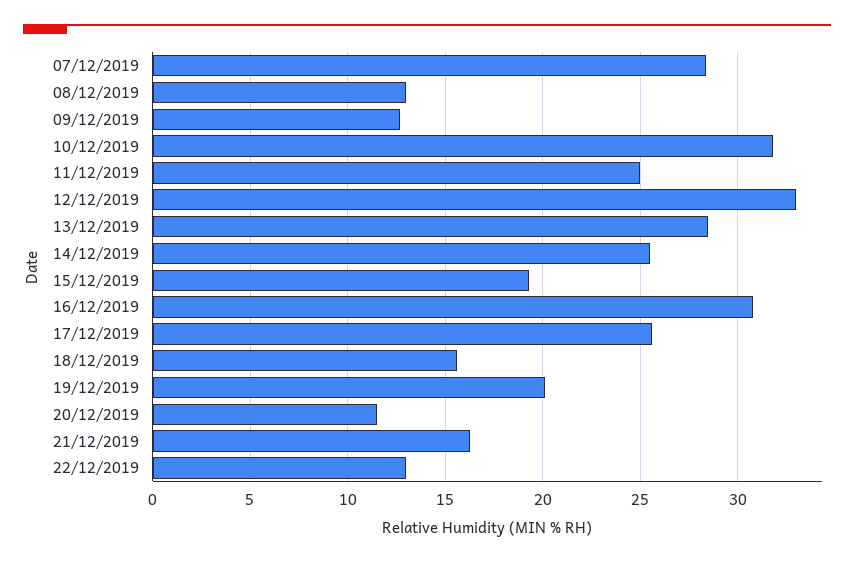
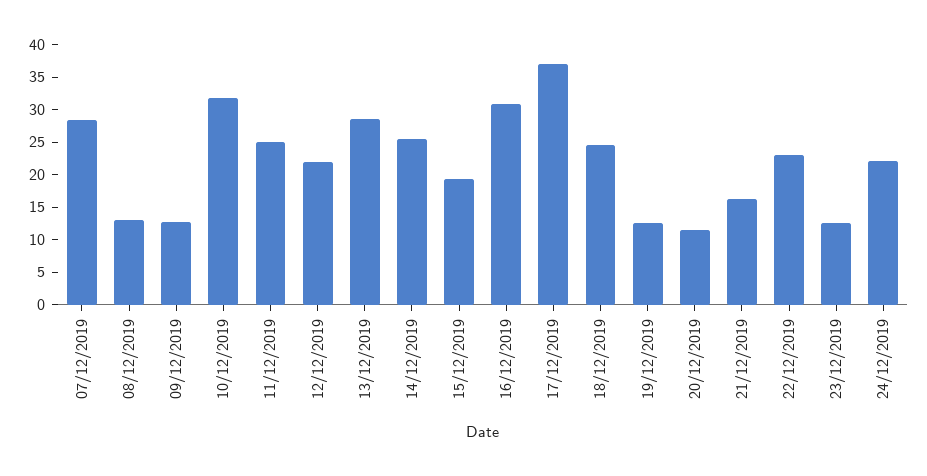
12/12/2019: 33 -> 22.5
17/12/2019: 25.5 -> 37.5
18/12/2019: 15.5 -> 25
19/12/2019: 20 -> 12.5
22/12/2019: 13 -> 22.5
23/12/2019: none -> 12.5
24/12/2019: none -> 22.5

